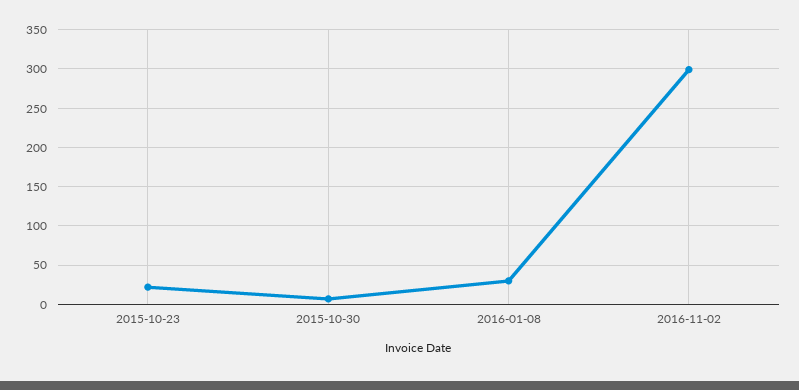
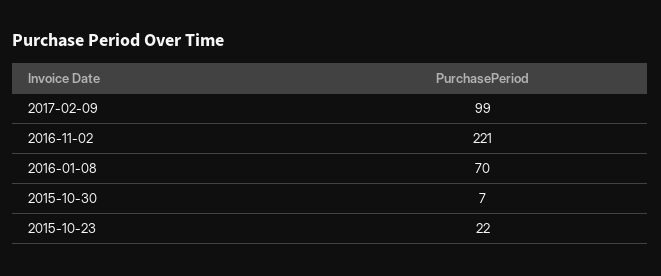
2016-01-08: 30 -> 70
2016-11-02: 300 -> 221
2017-02-09: none -> 99

